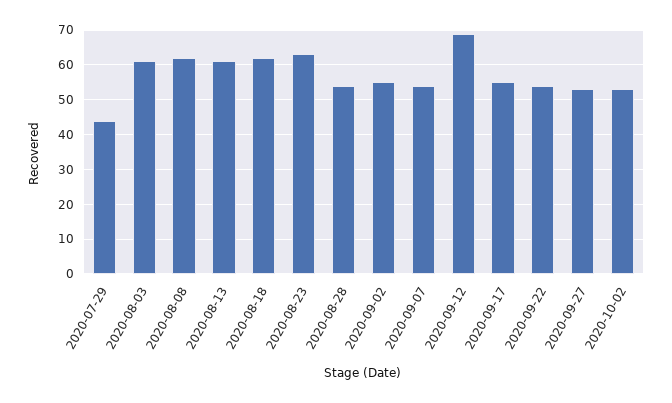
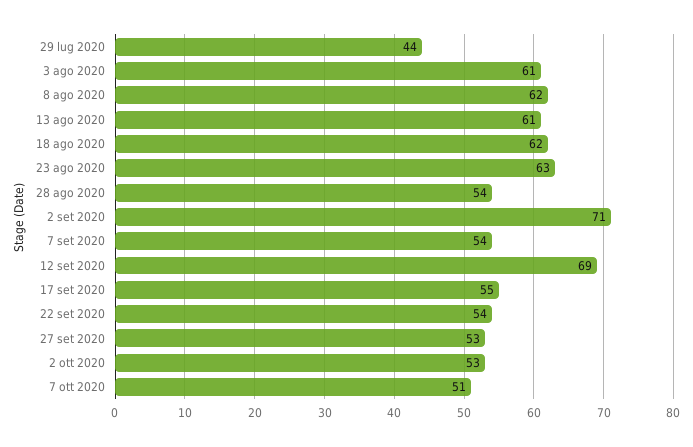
2020-09-02: 55 -> 71
7 ott 2020: none -> 51

